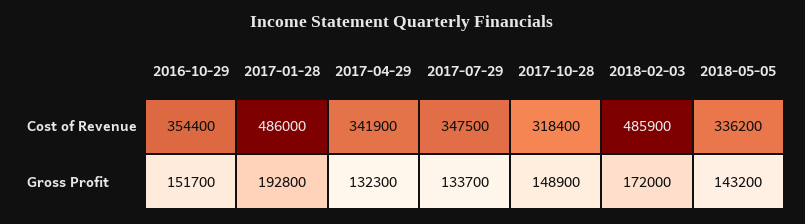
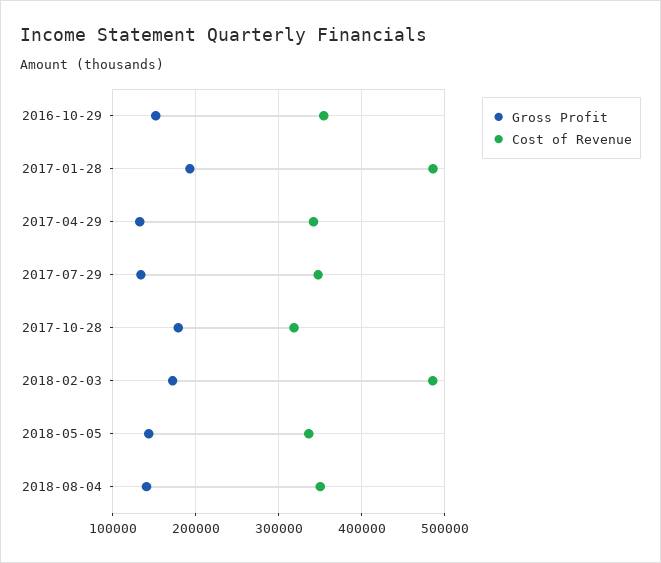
Gross Profit, 2017-10-28: 148900 -> 180000
Gross Profit, 2018-08-04: none -> 140000
Cost of Revenue, 2018-08-04: none -> 350000

